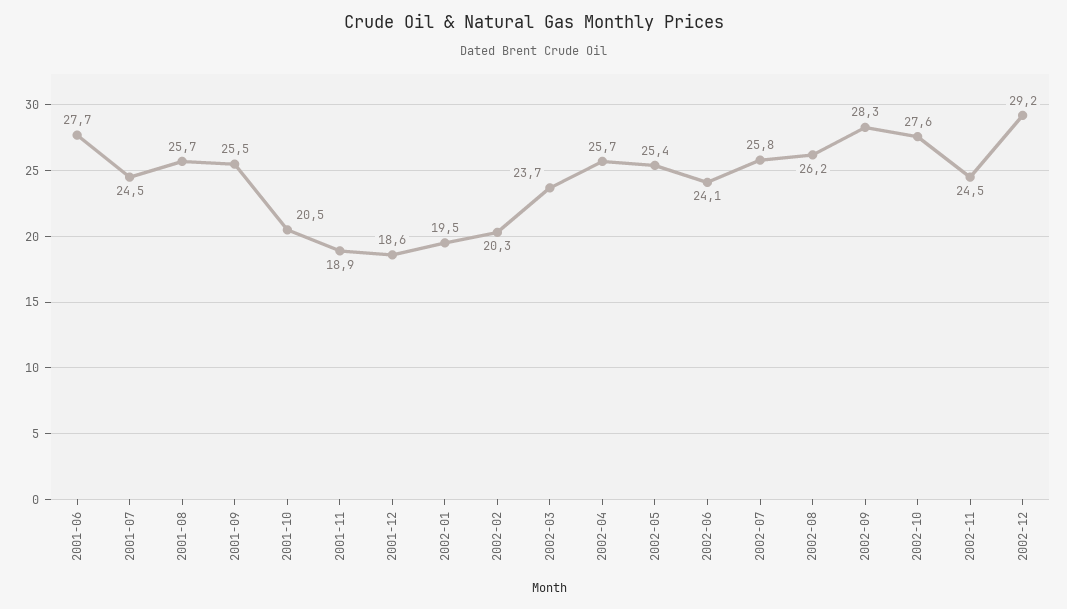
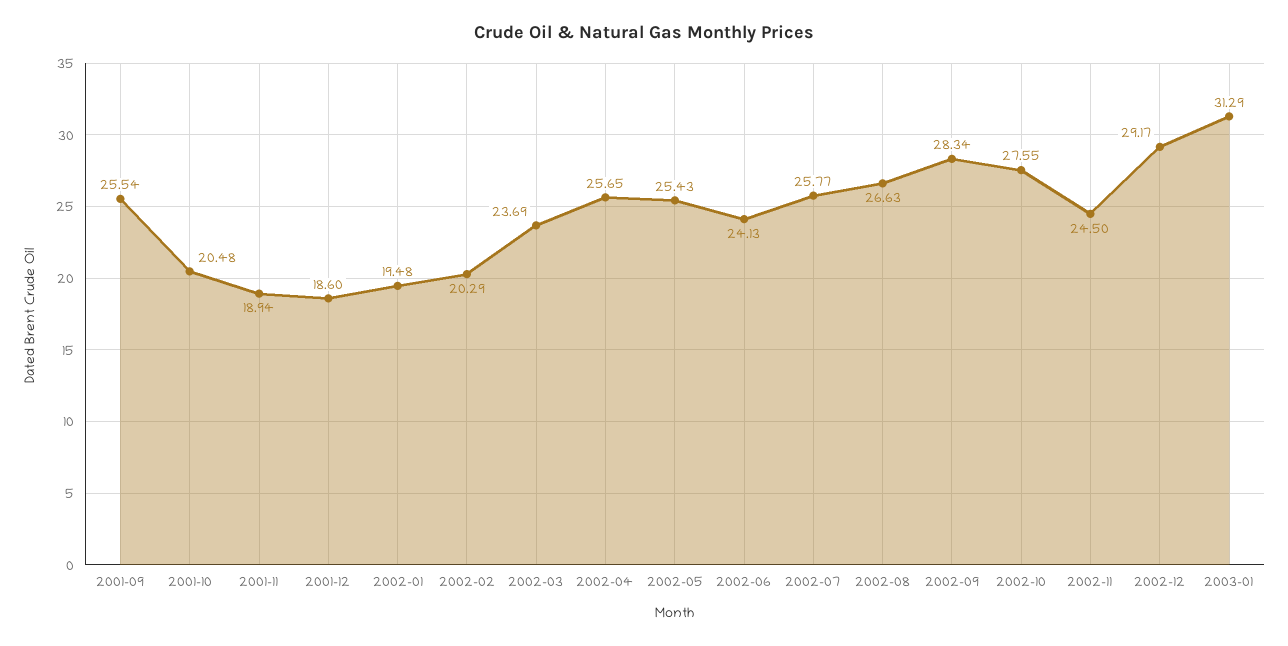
2001-06: 27.7 -> none
2001-07: 24.5 -> none
2001-08: 25.7 -> none
2002-08: 26.2 -> 26.63
2003-01: none -> 31.29

